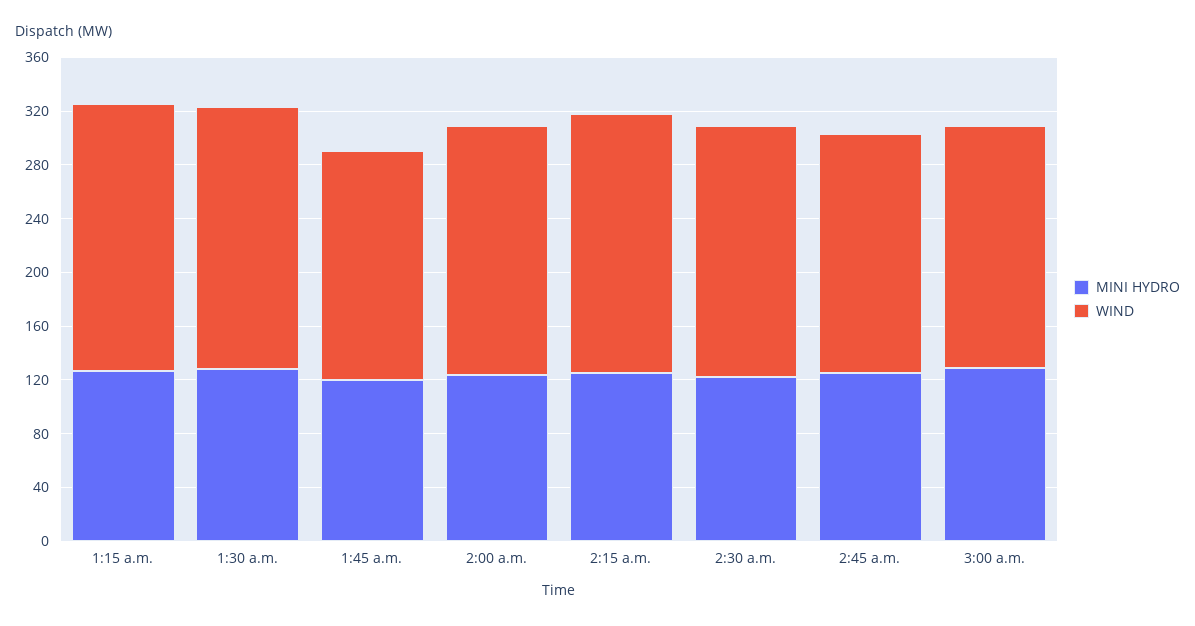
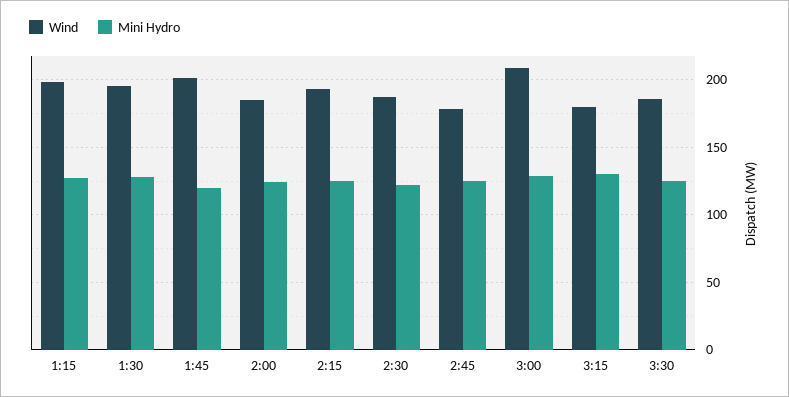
WIND, 1:45 a.m.: 170 -> 200
WIND, 3:00 a.m.: 180 -> 210
WIND, 3:15: none -> 180
MINI HYDRO, 3:15: none -> 130
WIND, 3:30: none -> 185
MINI HYDRO, 3:30: none -> 125

